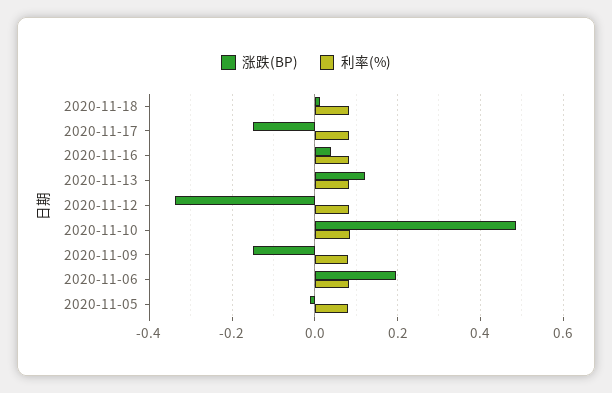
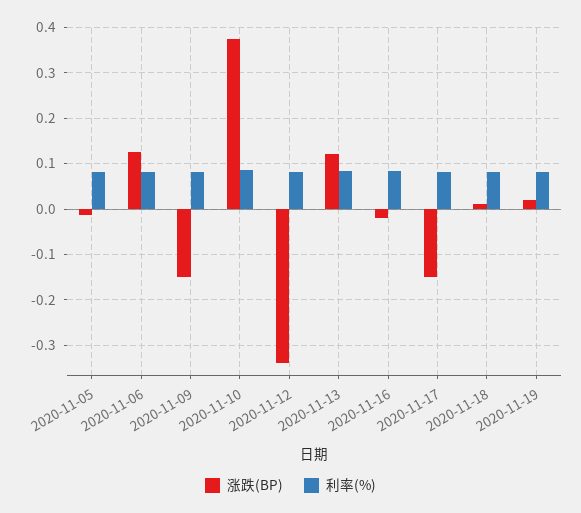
涨跌(BP), 2020-11-16: 0.04 -> -0.02
涨跌(BP), 2020-11-10: 0.48 -> 0.38
涨跌(BP), 2020-11-06: 0.2 -> 0.12
涨跌(BP), 2020-11-19: none -> 0.02
利率(%), 2020-11-19: none -> 0.08

